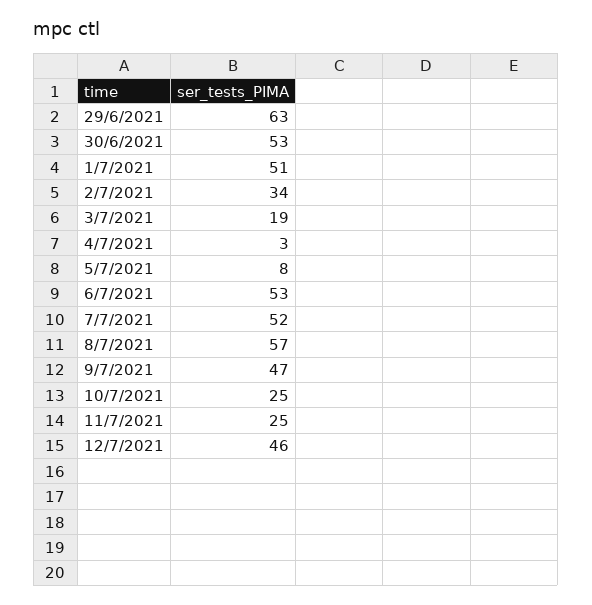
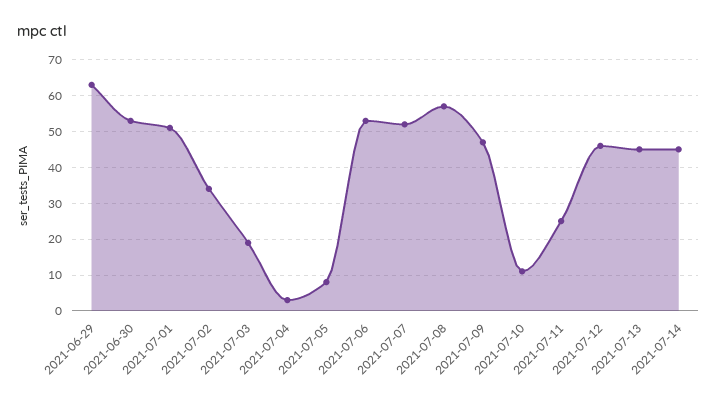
10/7/2021: 25 -> 10
2021-07-13: none -> 45
2021-07-14: none -> 45

